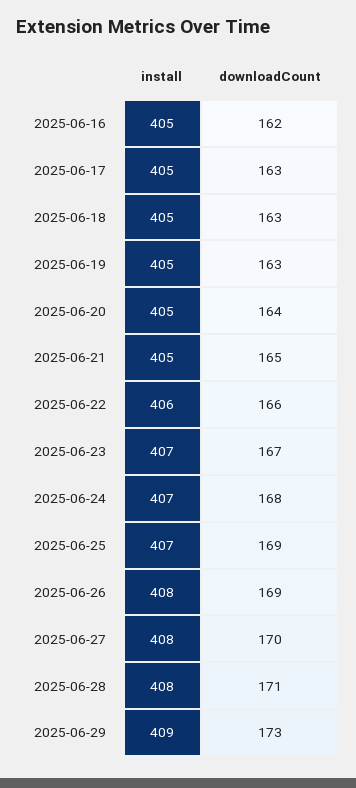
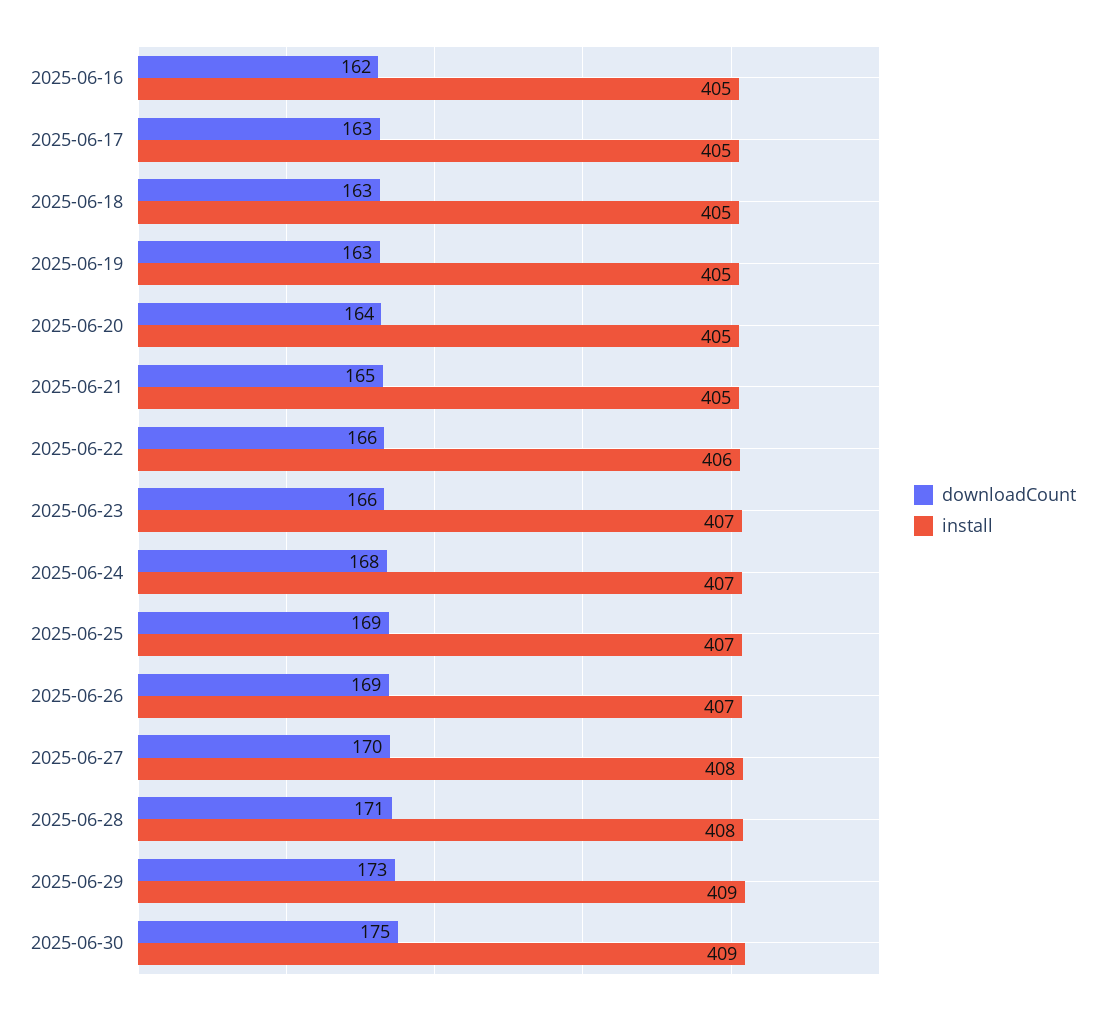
downloadCount, 2025-06-23: 167 -> 166
install, 2025-06-26: 408 -> 407
downloadCount, 2025-06-30: none -> 175
install, 2025-06-30: none -> 409

